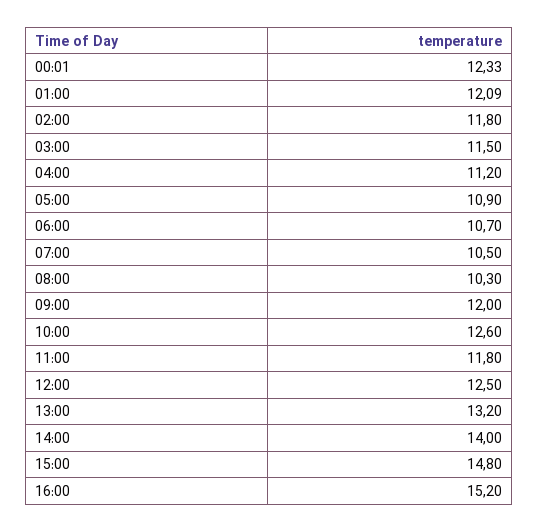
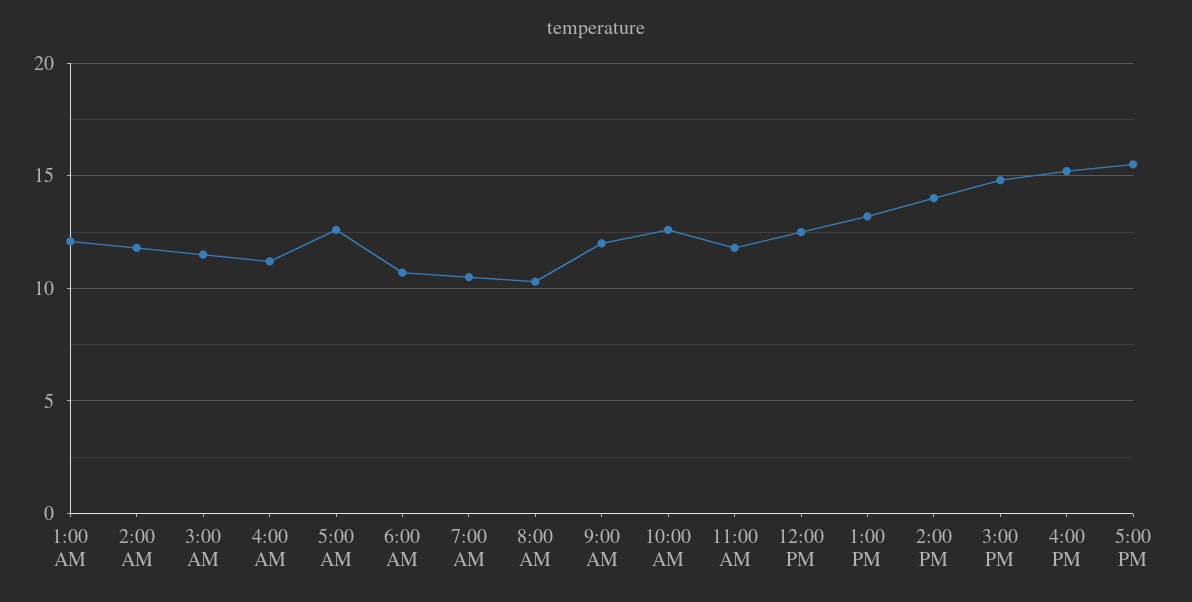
00:01: 12.33 -> none
05:00: 10.9 -> 12.5
5:00 PM: none -> 15.5

